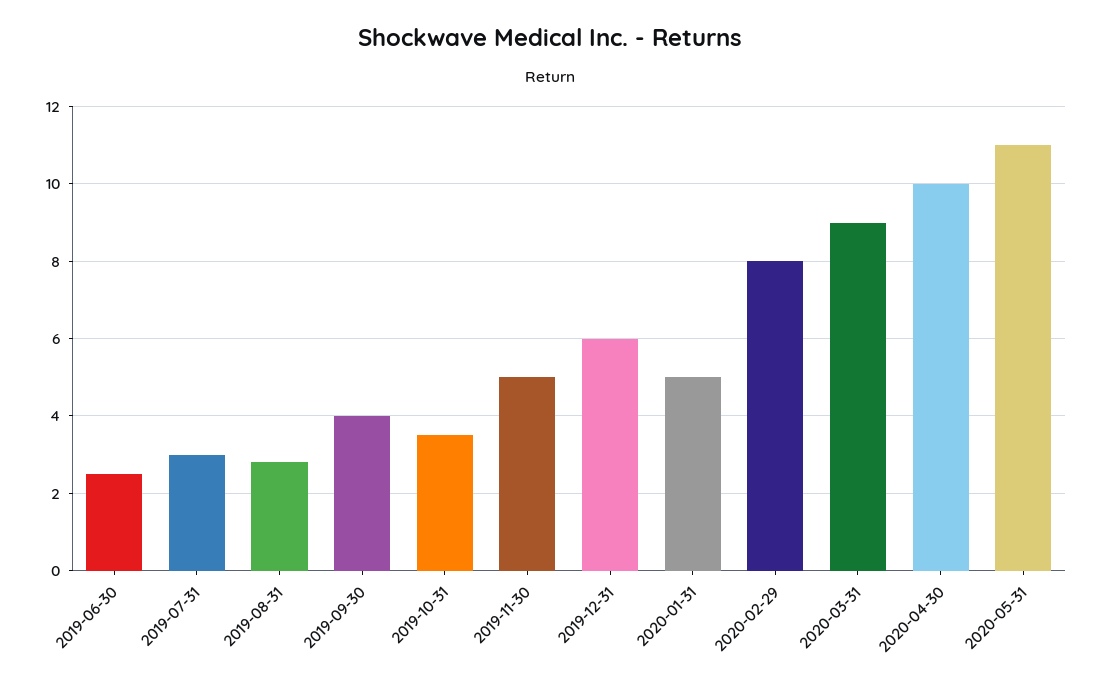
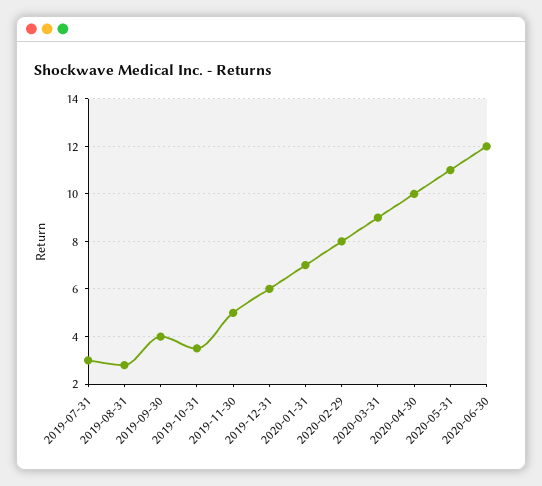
2019-06-30: 2.5 -> none
2020-01-31: 5 -> 7
2020-06-30: none -> 12

